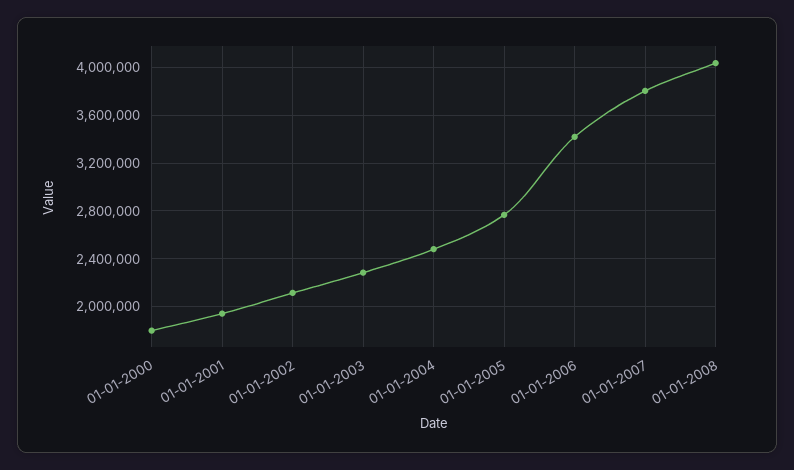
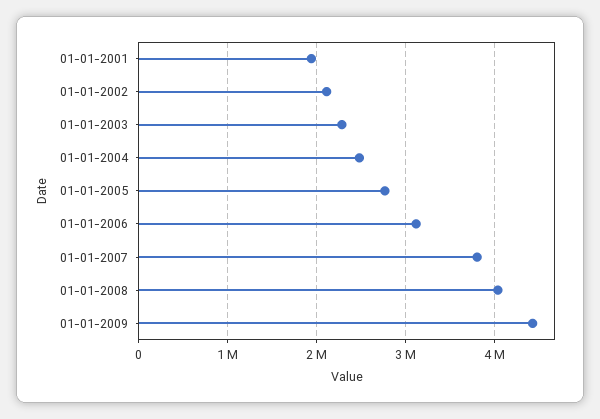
01-01-2000: 1800000 -> none
01-01-2006: 3400000 -> 3100000
01-01-2009: none -> 4400000

